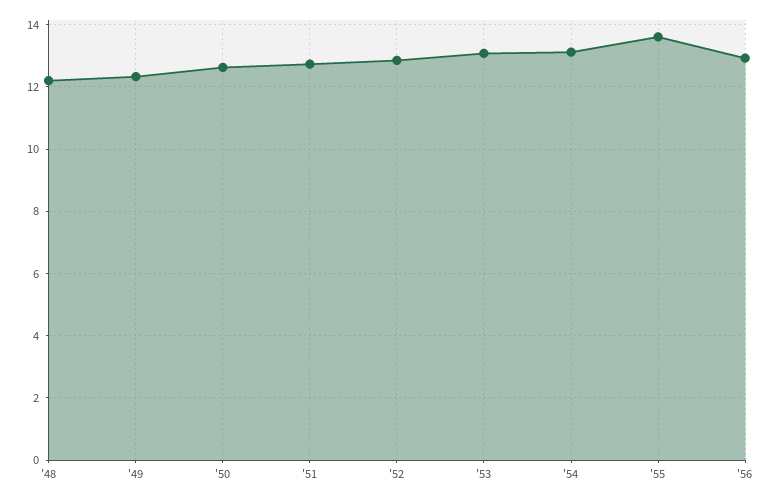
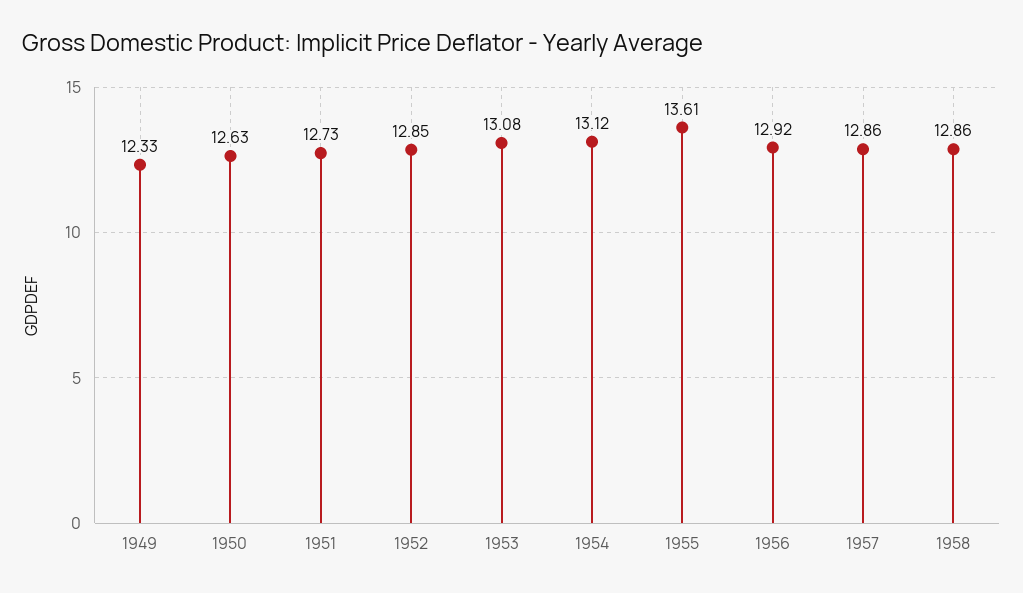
'48: 12.2 -> none
1957: none -> 12.86
1958: none -> 12.86

